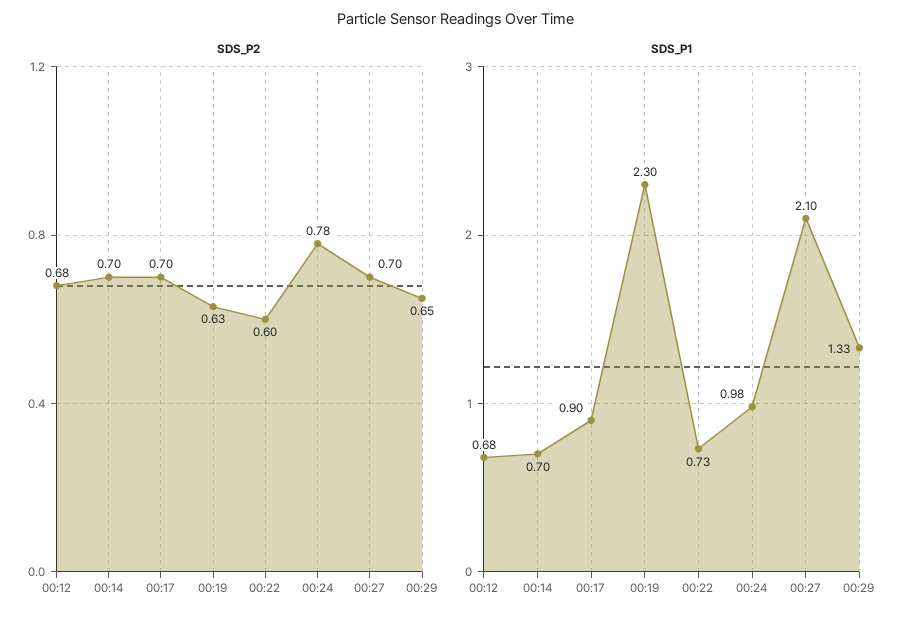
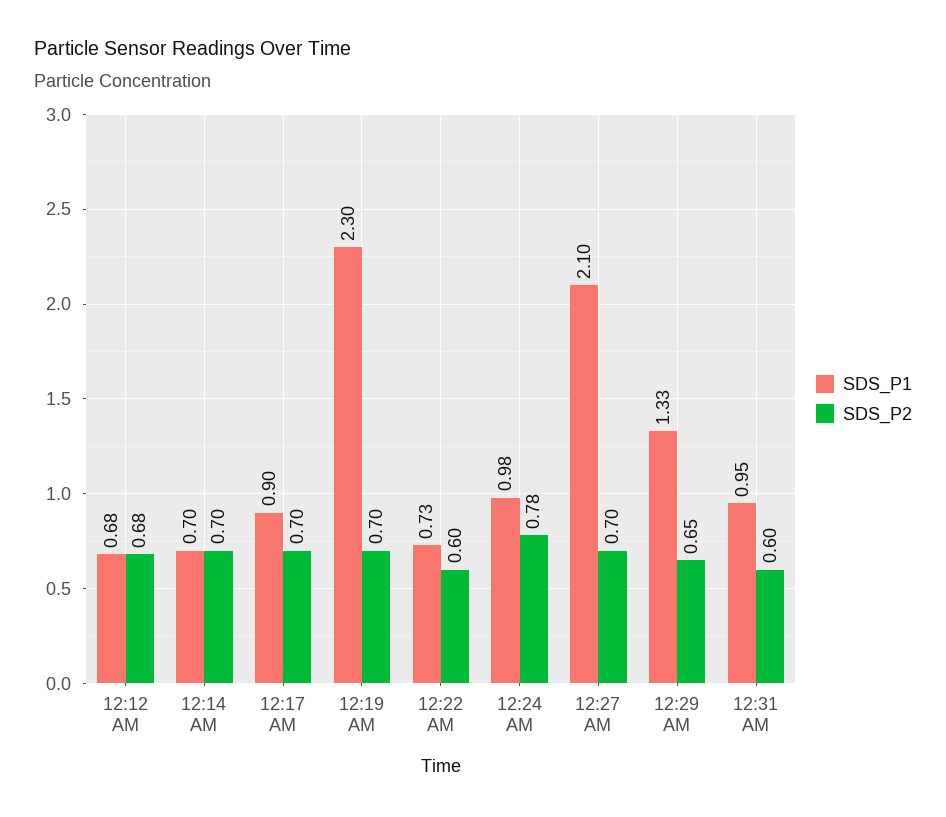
SDS_P2, 00:19: 0.63 -> 0.7
SDS_P1, 12:31 AM: none -> 0.95
SDS_P2, 12:31 AM: none -> 0.6

